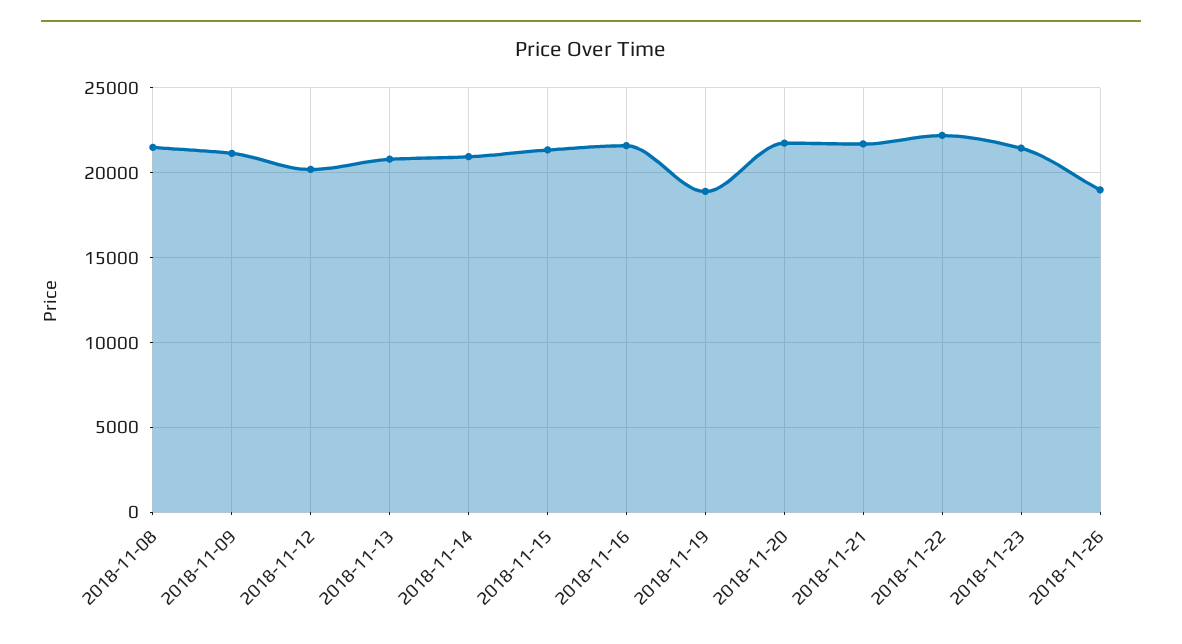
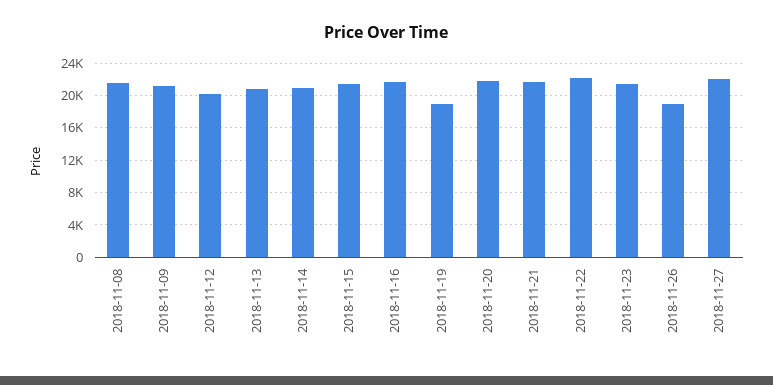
2018-11-27: none -> 22000

